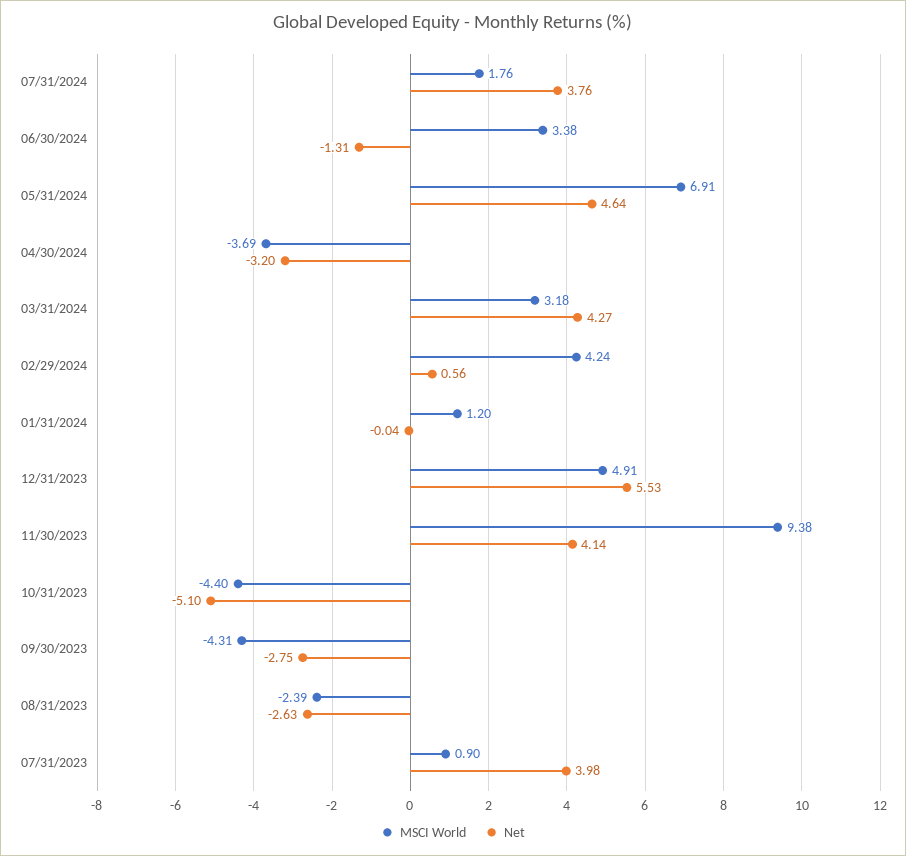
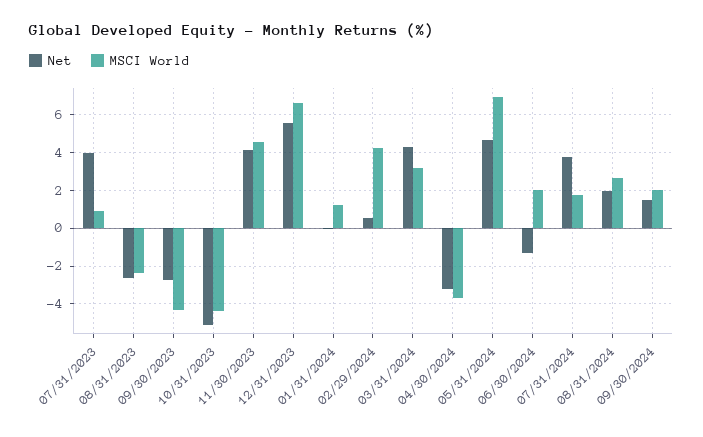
MSCI World, 06/30/2024: 3.38 -> 2
MSCI World, 12/31/2023: 4.91 -> 6.5
MSCI World, 11/30/2023: 9.38 -> 4.5
Net, 08/31/2024: none -> 2
MSCI World, 08/31/2024: none -> 2.5
Net, 09/30/2024: none -> 1.5
MSCI World, 09/30/2024: none -> 2

